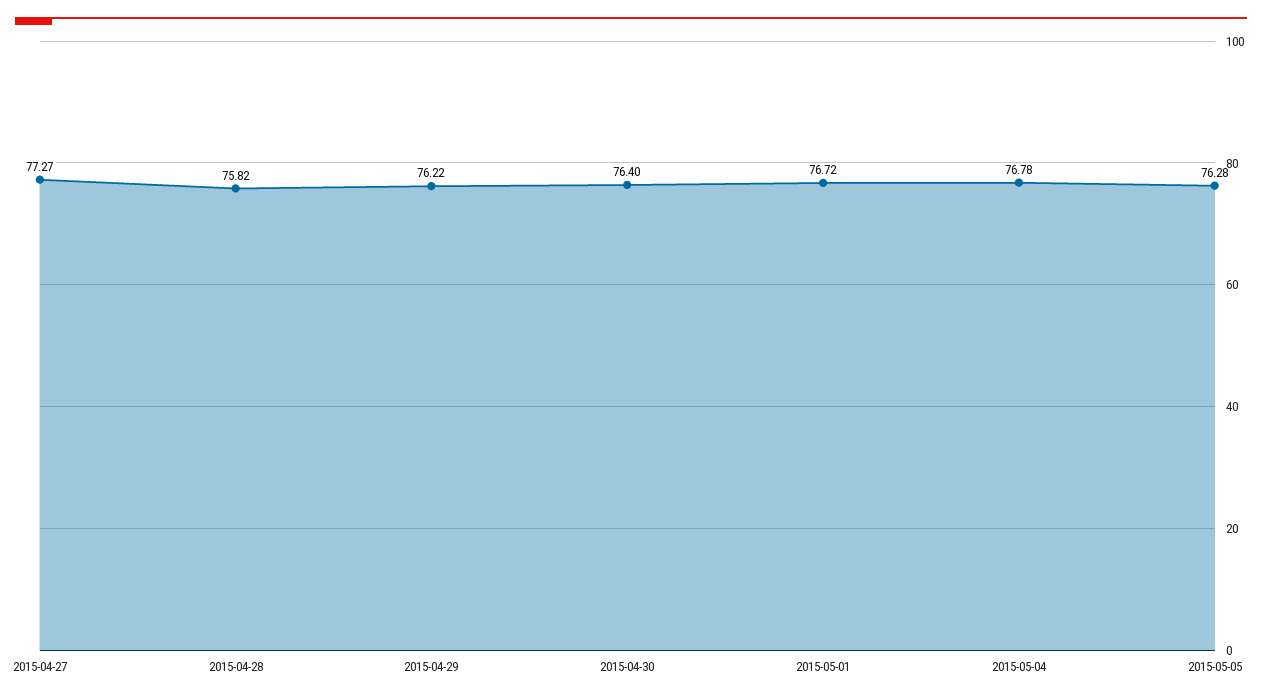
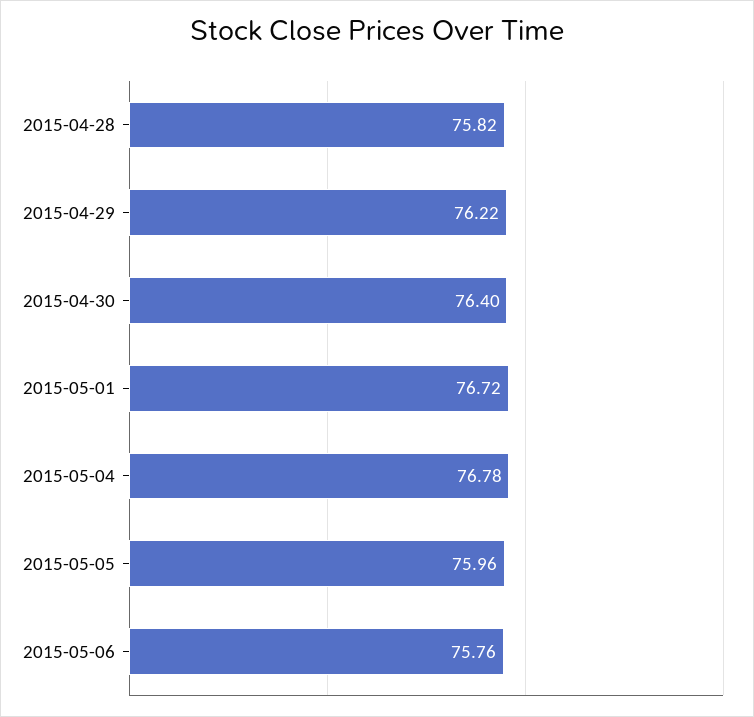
2015-04-27: 77.27 -> none
2015-05-05: 76.28 -> 75.96
2015-05-06: none -> 75.76

